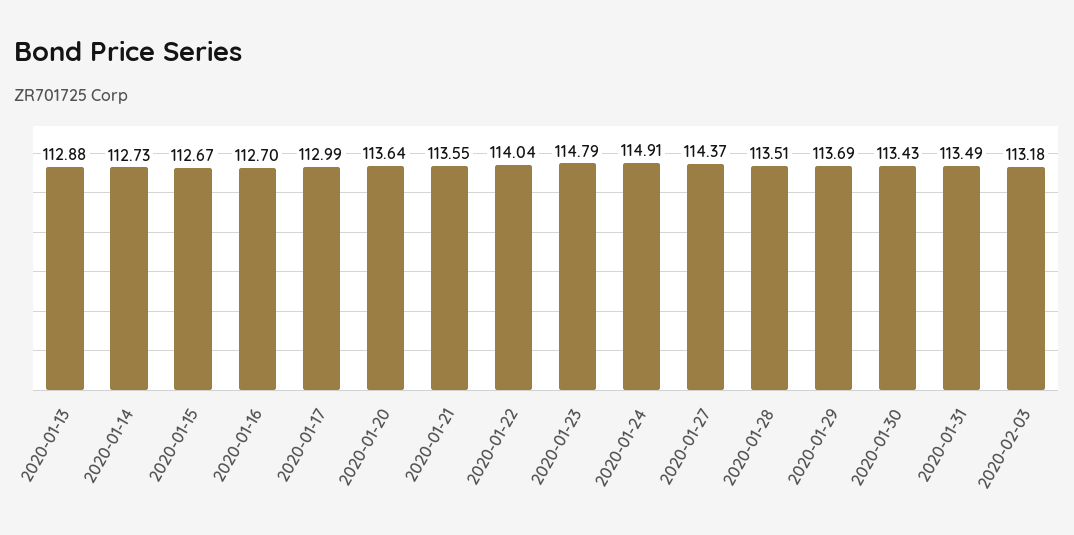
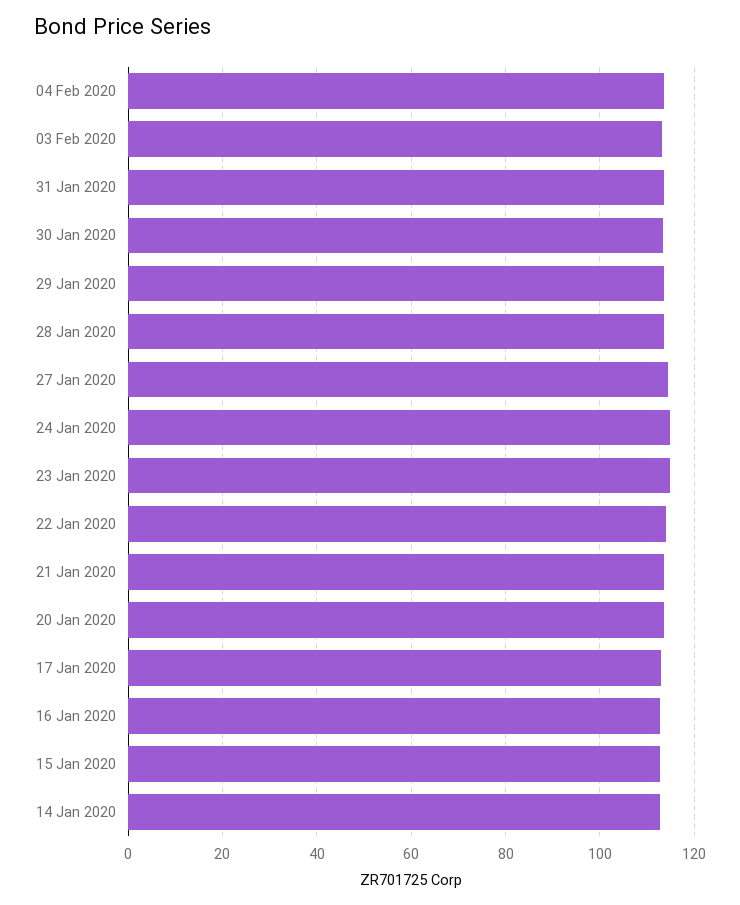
2020-01-13: 112.88 -> none
04 Feb 2020: none -> 114

